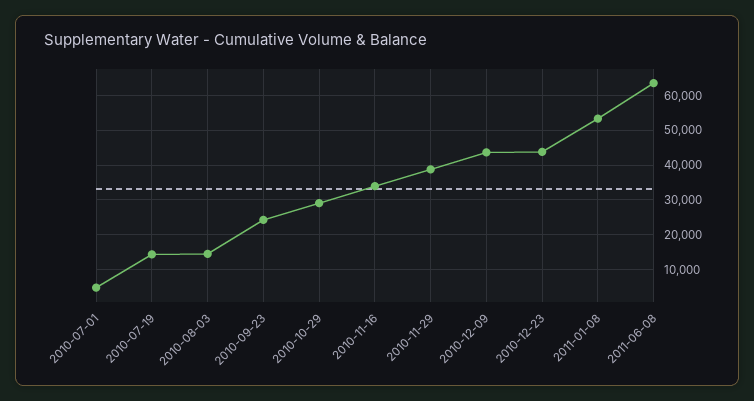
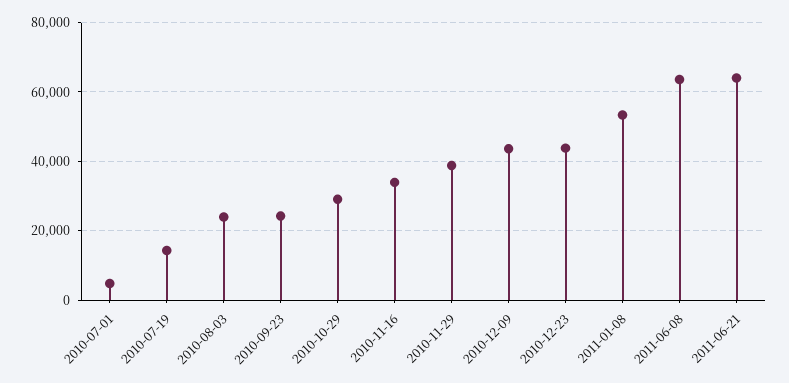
2010-08-03: 14000 -> 24000
2011-06-21: none -> 64000

